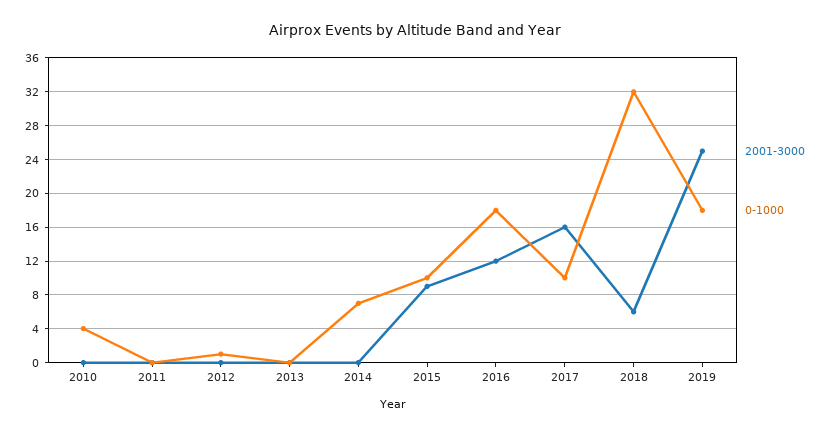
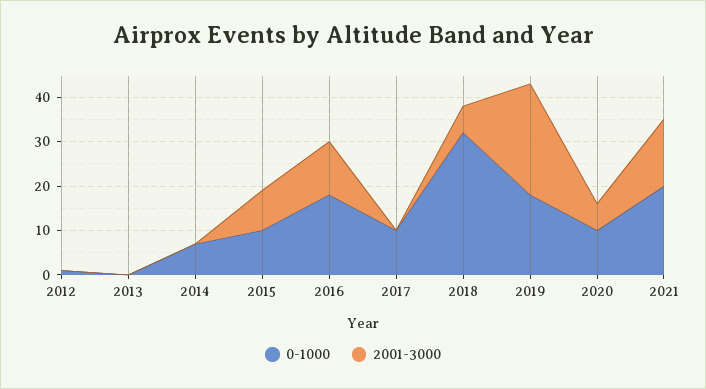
2001-3000, 2010: 0 -> none
0-1000, 2010: 4 -> none
2001-3000, 2011: 0 -> none
0-1000, 2011: 0 -> none
2001-3000, 2017: 16 -> 0
0-1000, 2020: none -> 10
2001-3000, 2020: none -> 5
0-1000, 2021: none -> 20
2001-3000, 2021: none -> 15

